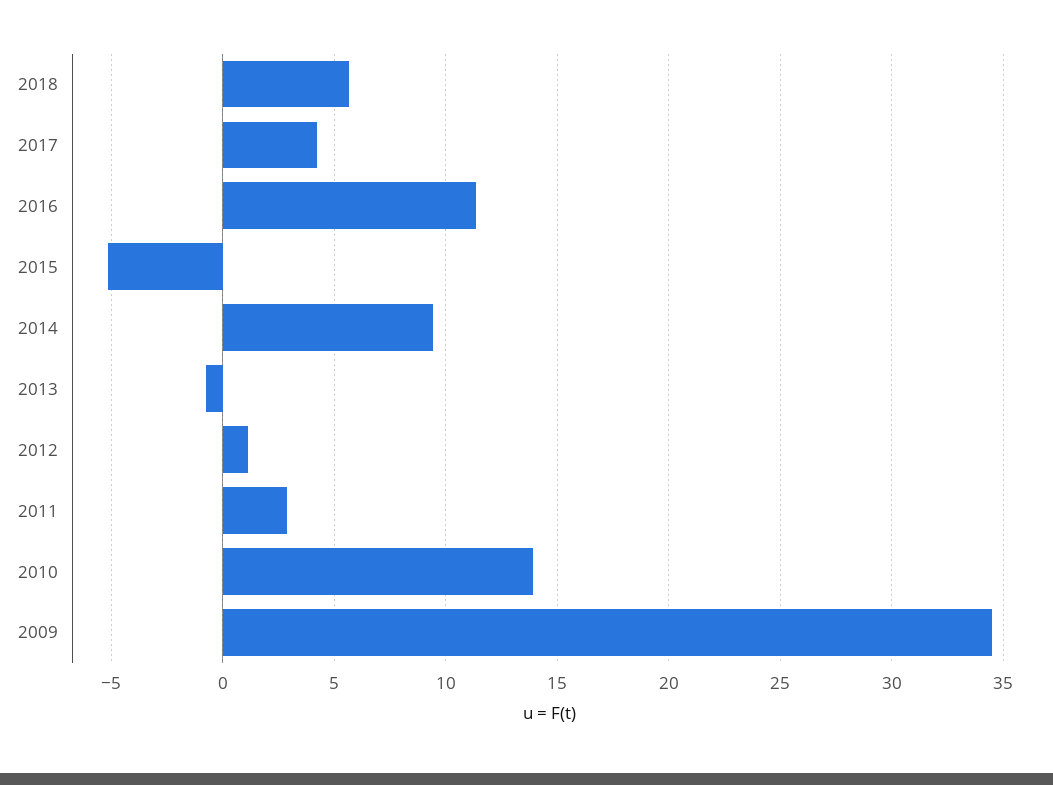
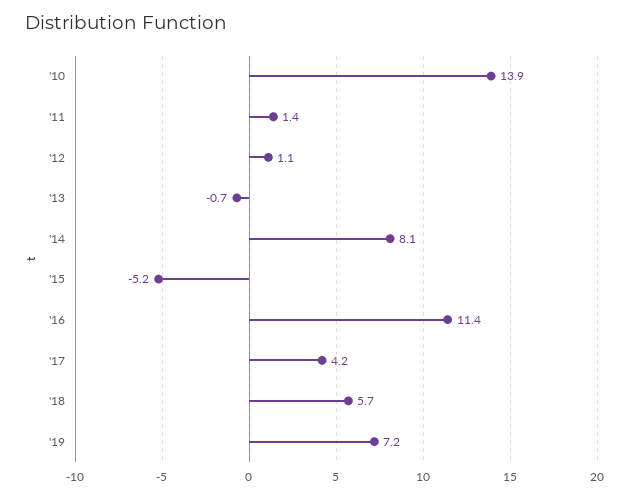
2014: 9.5 -> 8.1
2011: 3 -> 1.4
2009: 34.5 -> none
'19: none -> 7.2

